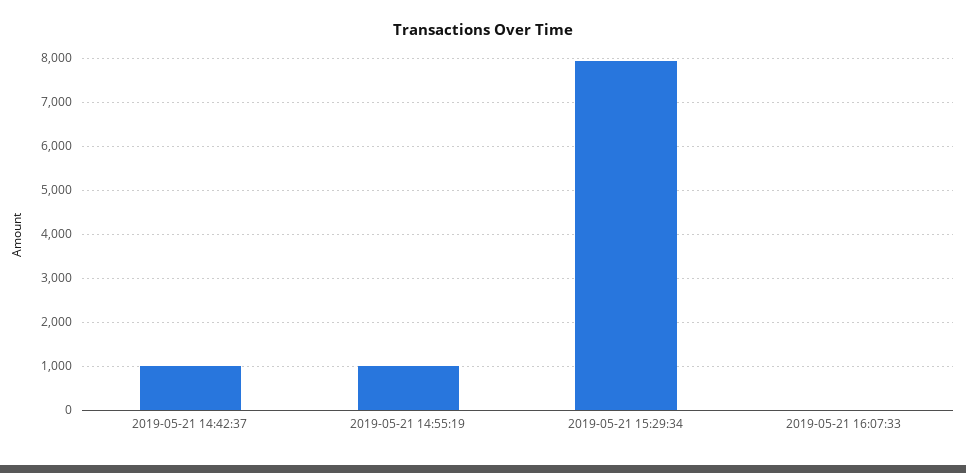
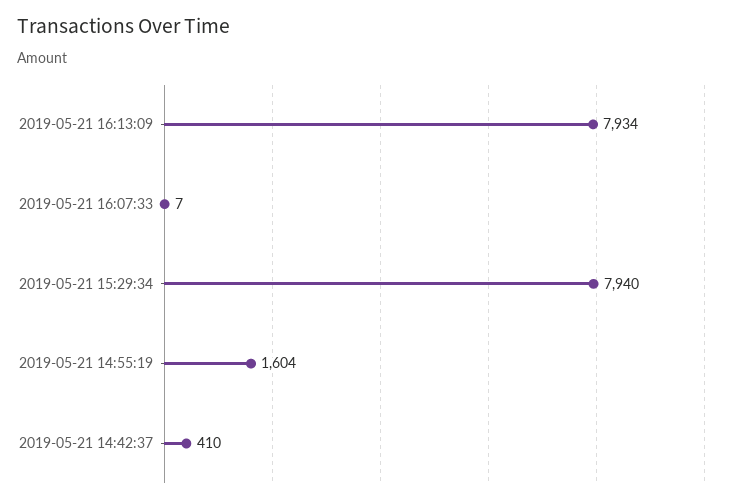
2019-05-21 14:42:37: 1000 -> 410
2019-05-21 14:55:19: 1000 -> 1604
2019-05-21 16:13:09: none -> 7934

